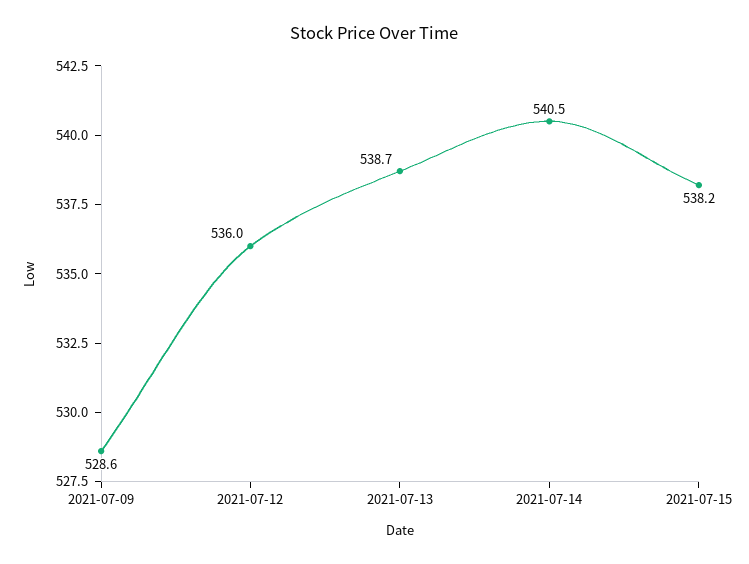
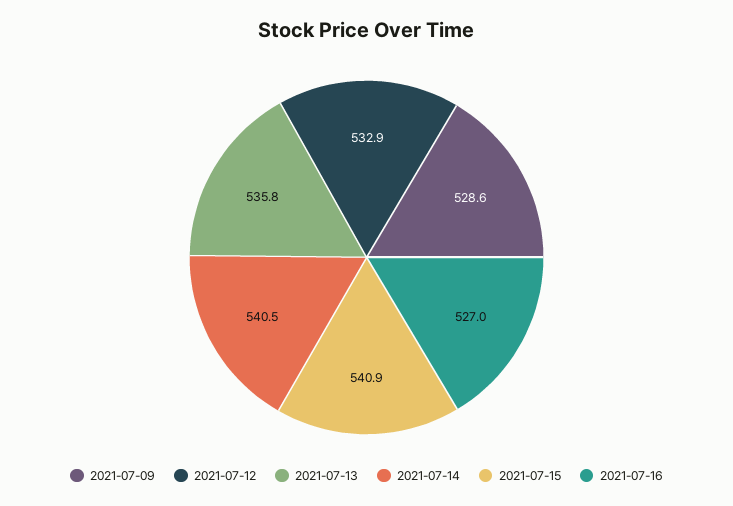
2021-07-12: 536 -> 532.9
2021-07-13: 538.7 -> 535.8
2021-07-15: 538.2 -> 540.9
2021-07-16: none -> 527

